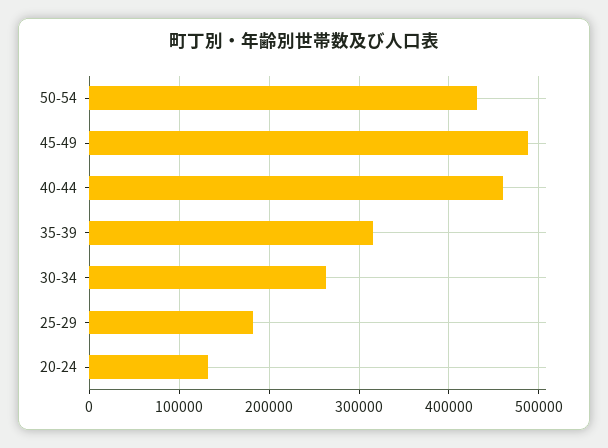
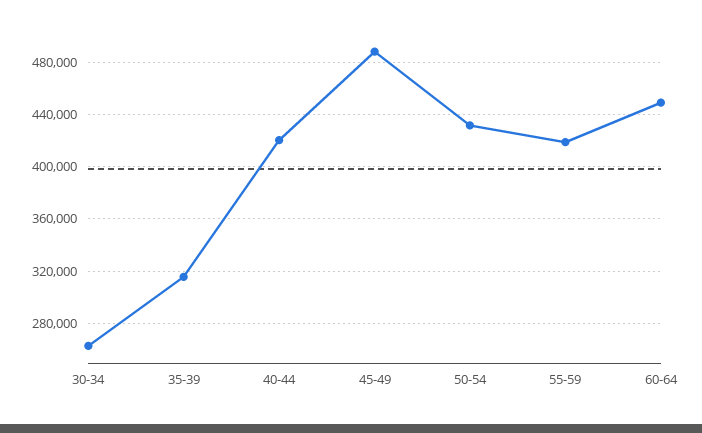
40-44: 460000 -> 420000
25-29: 180000 -> none
20-24: 130000 -> none
55-59: none -> 420000
60-64: none -> 450000

